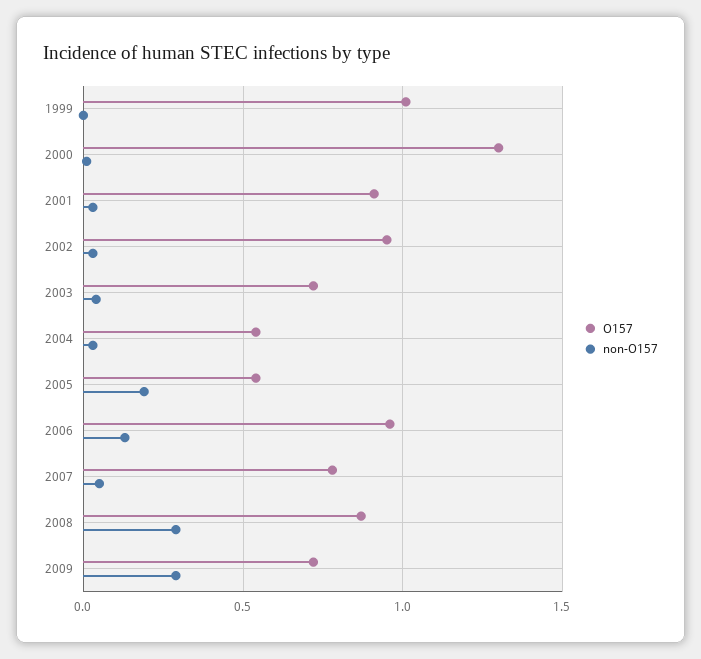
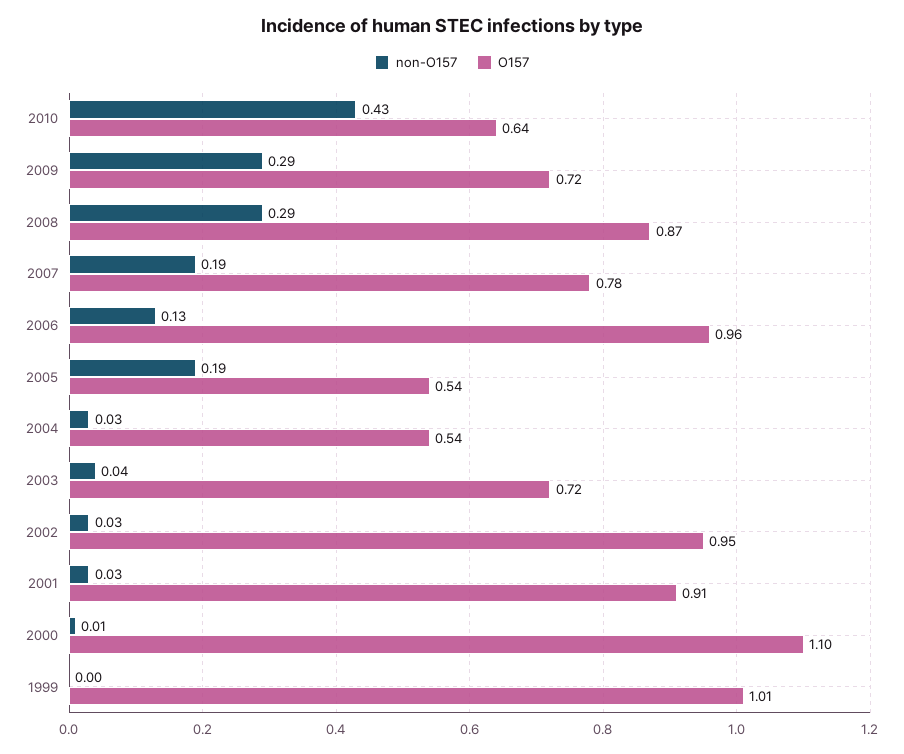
O157, 2000: 1.3 -> 1.1
non-O157, 2007: 0.05 -> 0.19
non-O157, 2010: none -> 0.43
O157, 2010: none -> 0.64

